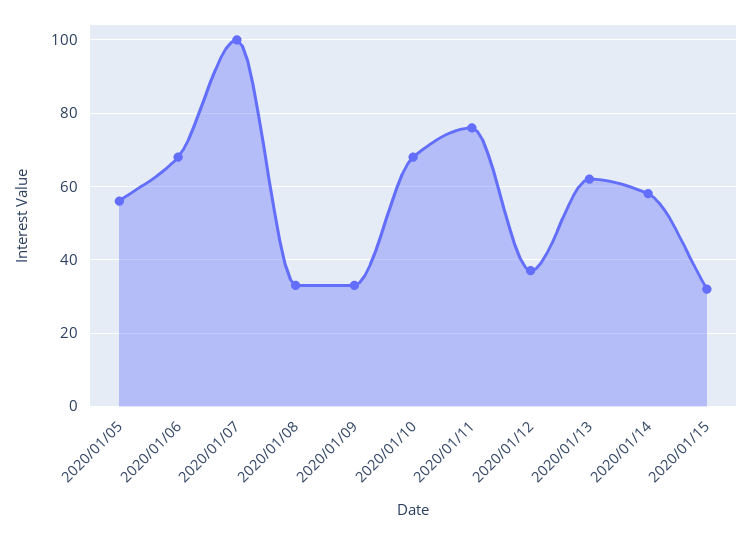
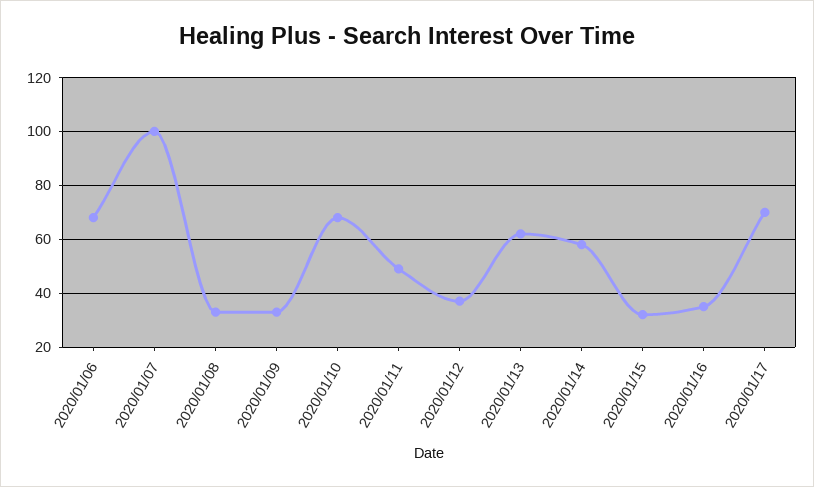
2020/01/05: 55 -> none
2020/01/11: 75 -> 50
2020/01/16: none -> 35
2020/01/17: none -> 70

